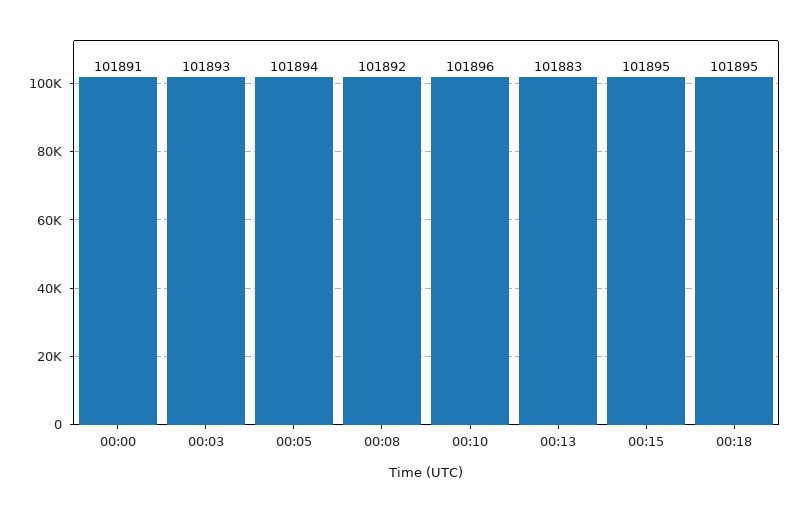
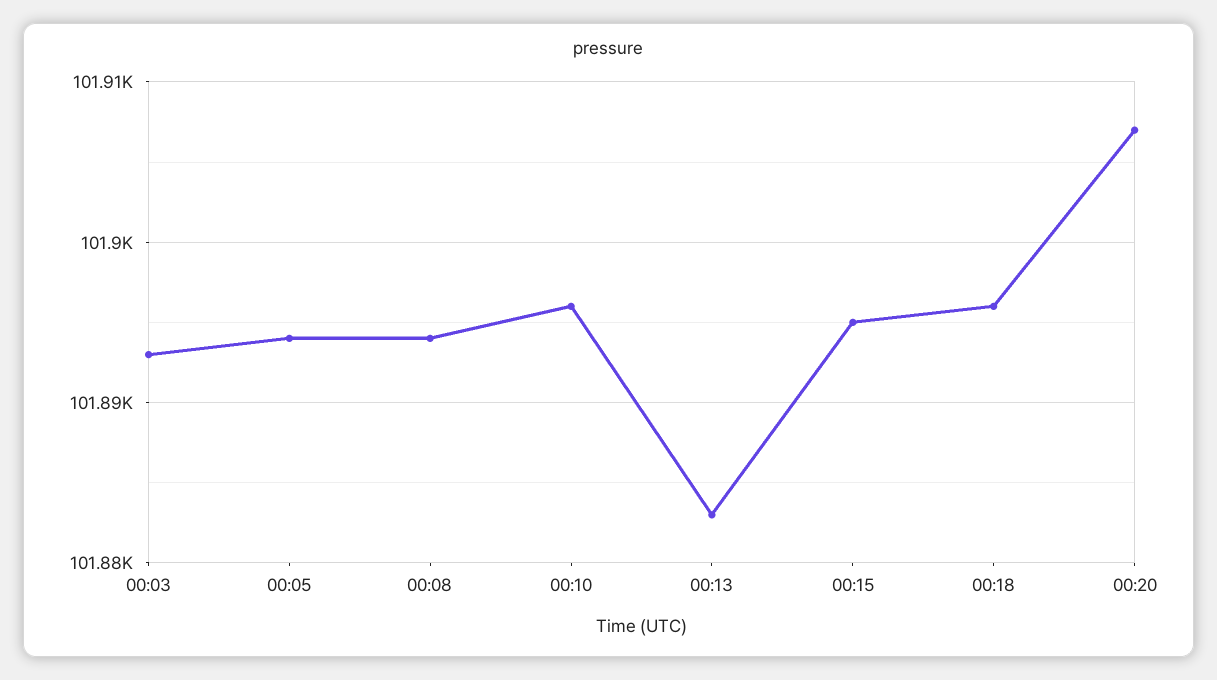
00:00: 101891 -> none
00:08: 101892 -> 101894
00:18: 101895 -> 101896
00:20: none -> 101907

